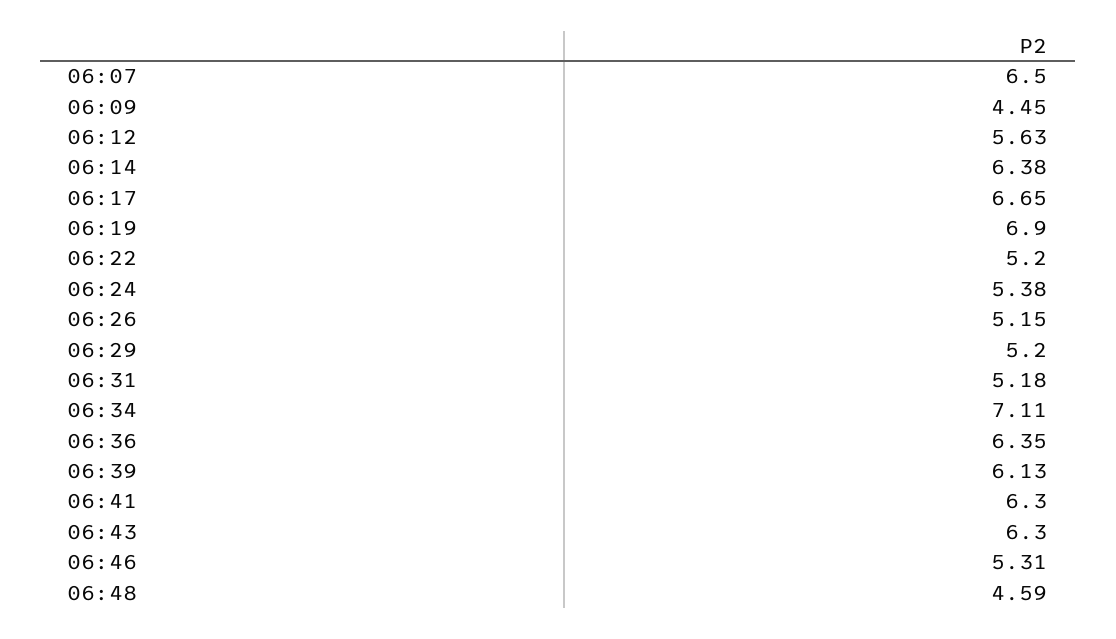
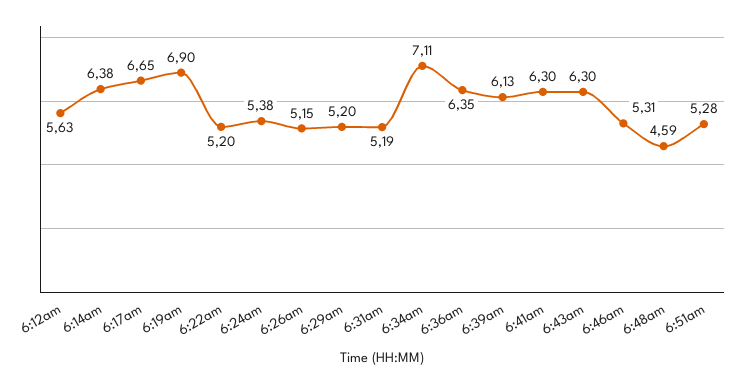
06:07: 6.5 -> none
06:09: 4.45 -> none
06:31: 5.18 -> 5.19
6:51am: none -> 5.28

